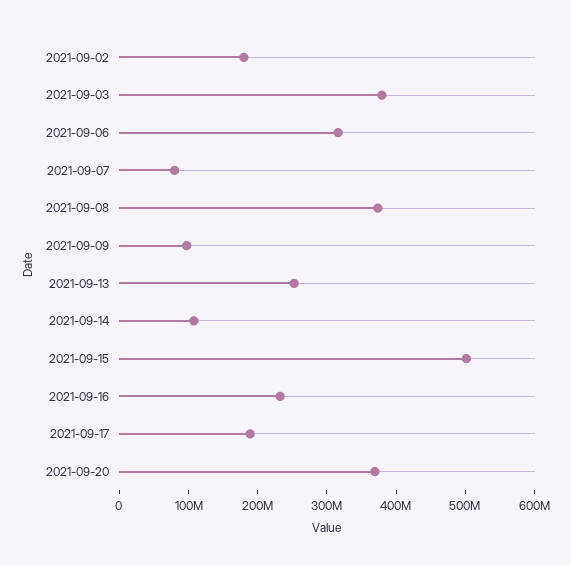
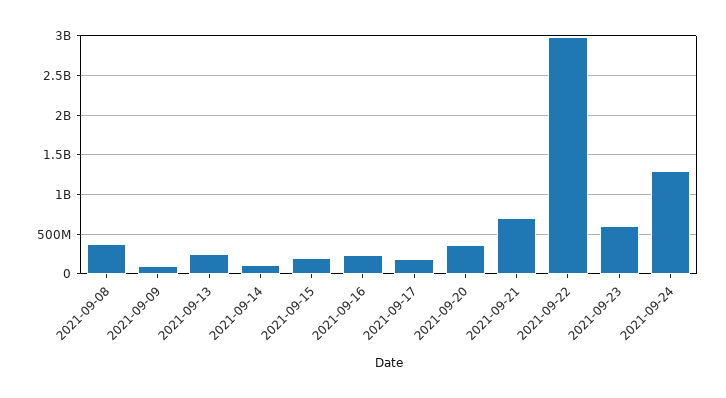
2021-09-02: 180000000 -> none
2021-09-03: 380000000 -> none
2021-09-06: 320000000 -> none
2021-09-07: 80000000 -> none
2021-09-15: 500000000 -> 200000000
2021-09-21: none -> 700000000
2021-09-22: none -> 3000000000
2021-09-23: none -> 600000000
2021-09-24: none -> 1300000000

